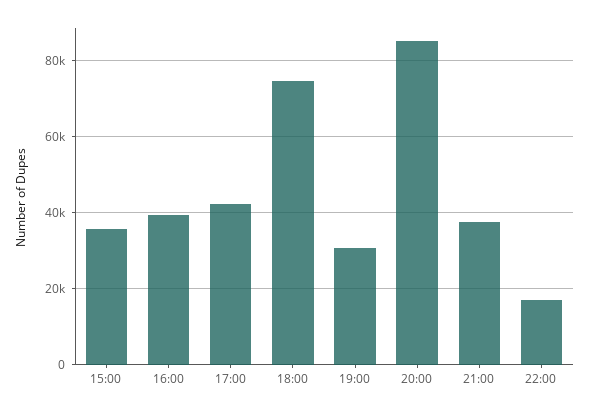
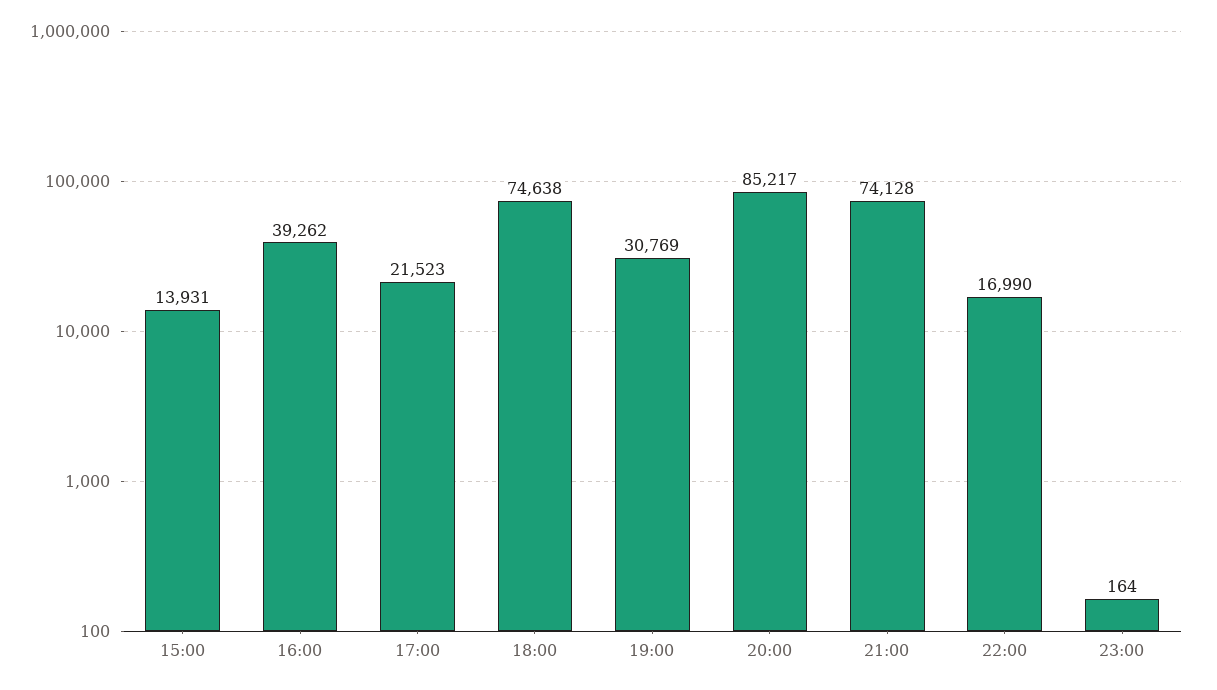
15:00: 36000 -> 13931
17:00: 42000 -> 21523
21:00: 38000 -> 74128
23:00: none -> 164

